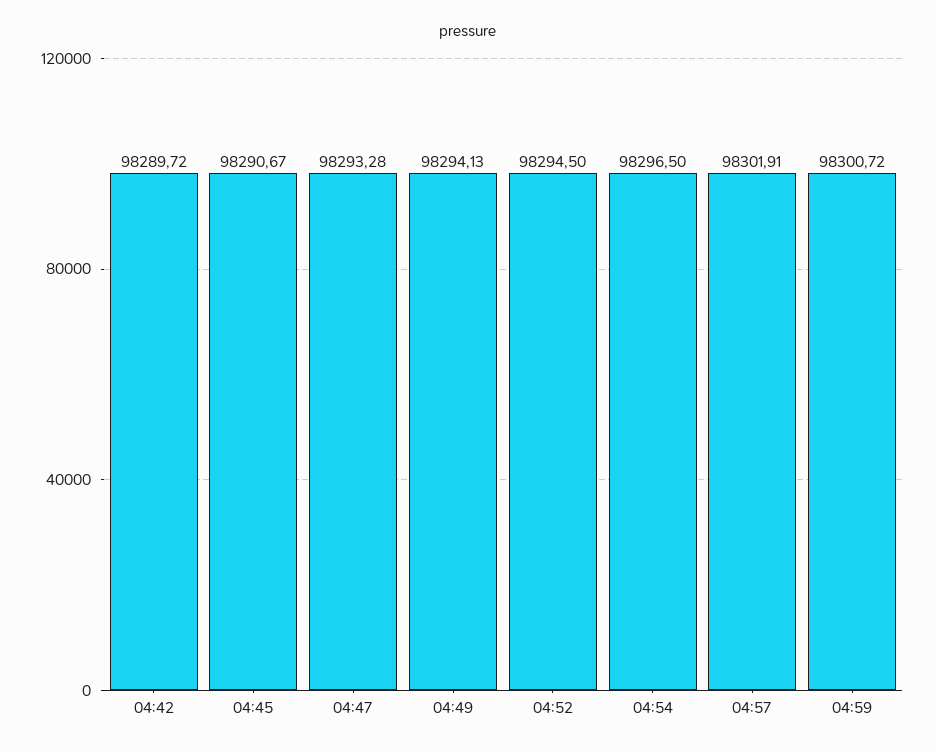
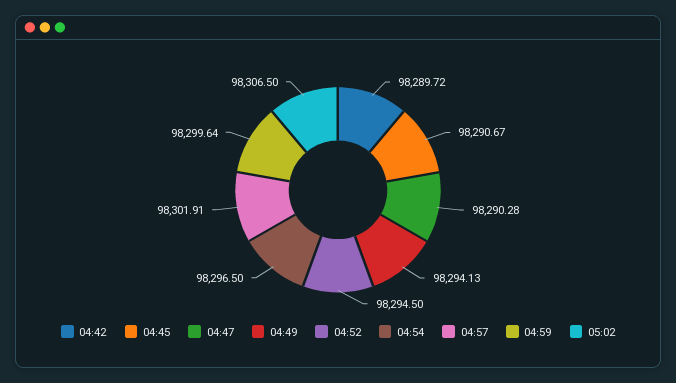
04:47: 98293.28 -> 98290.28
04:59: 98300.72 -> 98299.64
05:02: none -> 98306.5

